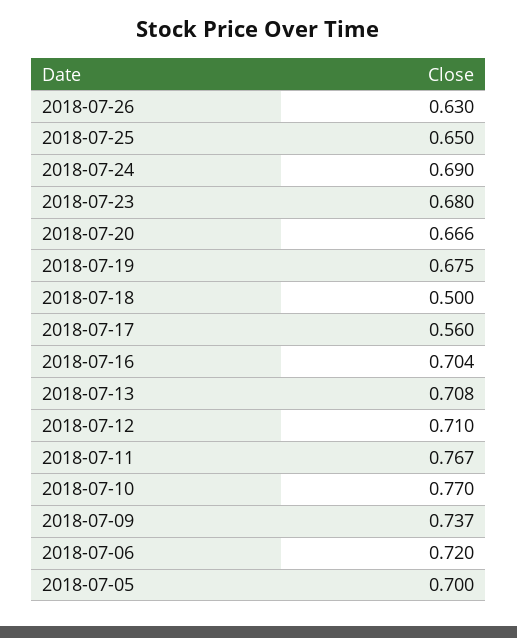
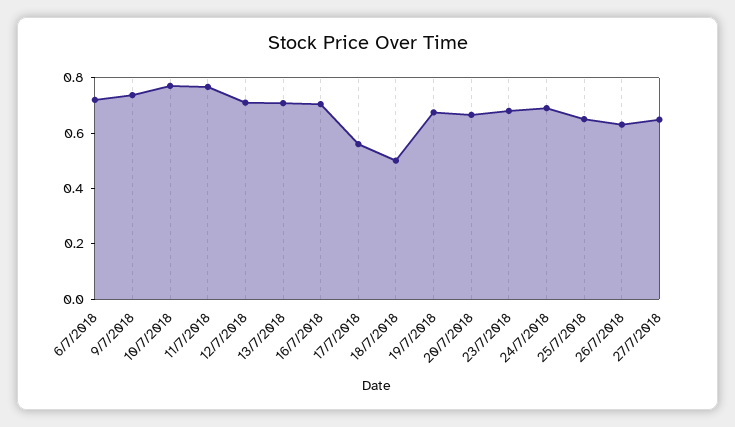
2018-07-05: 0.7 -> none
27/7/2018: none -> 0.65

